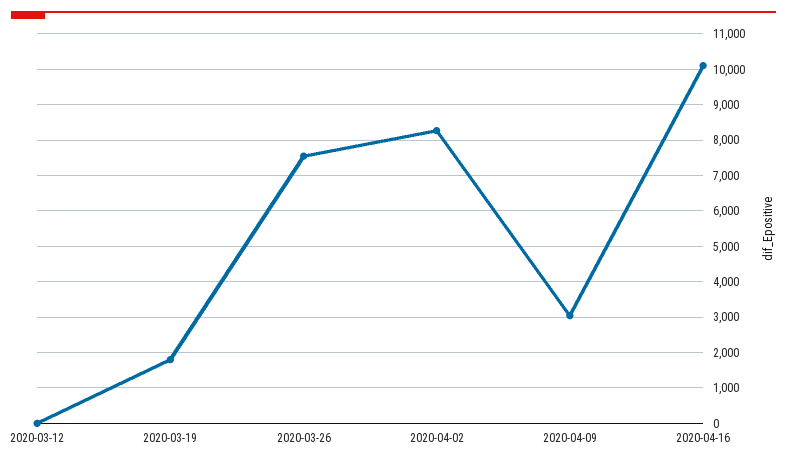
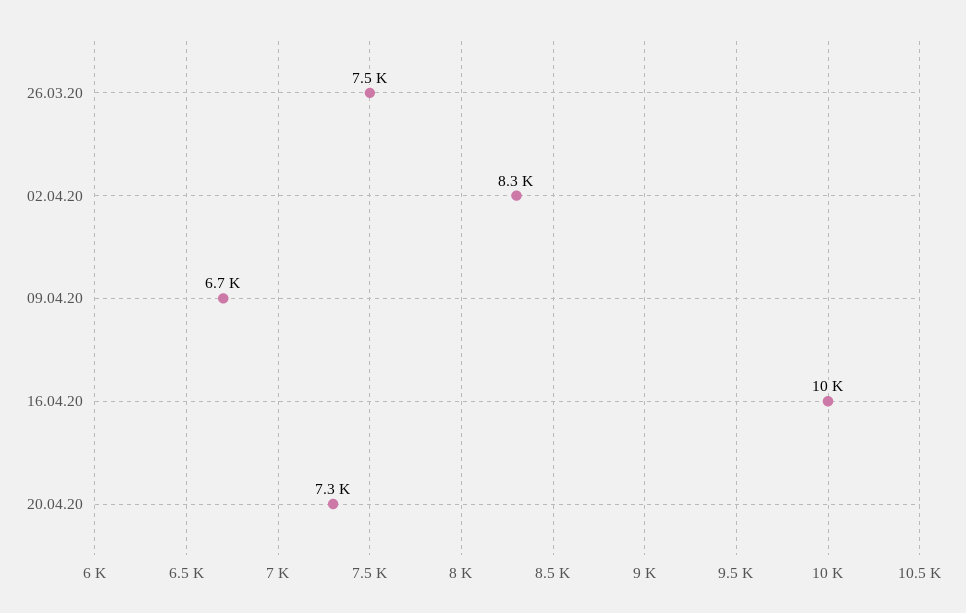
2020-03-12: 0 -> none
2020-03-19: 1800 -> none
2020-04-09: 3000 -> 6700
20.04.20: none -> 7300

